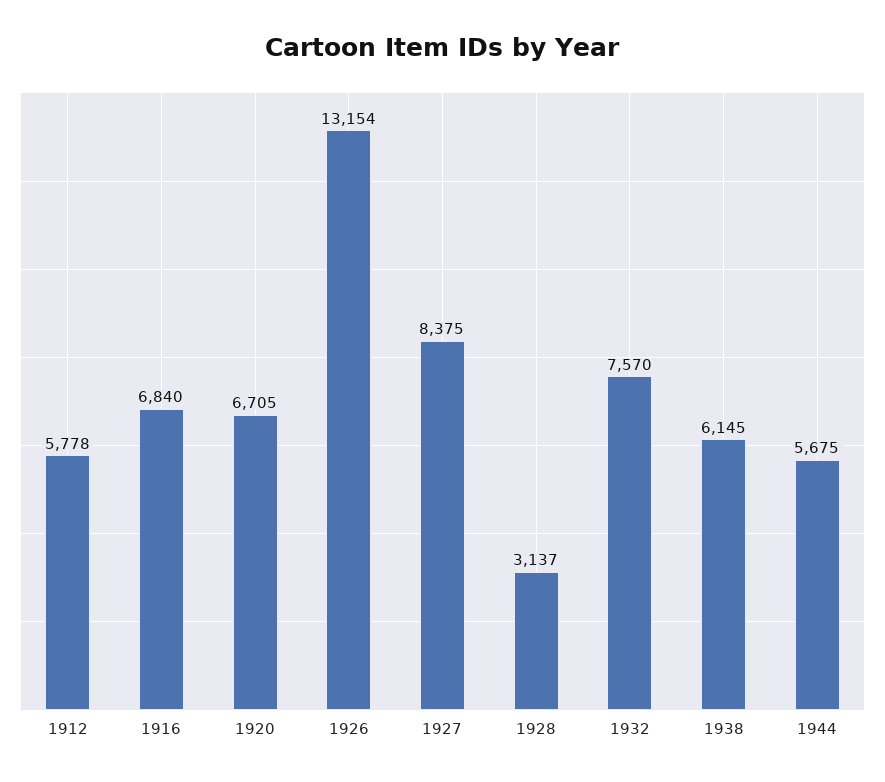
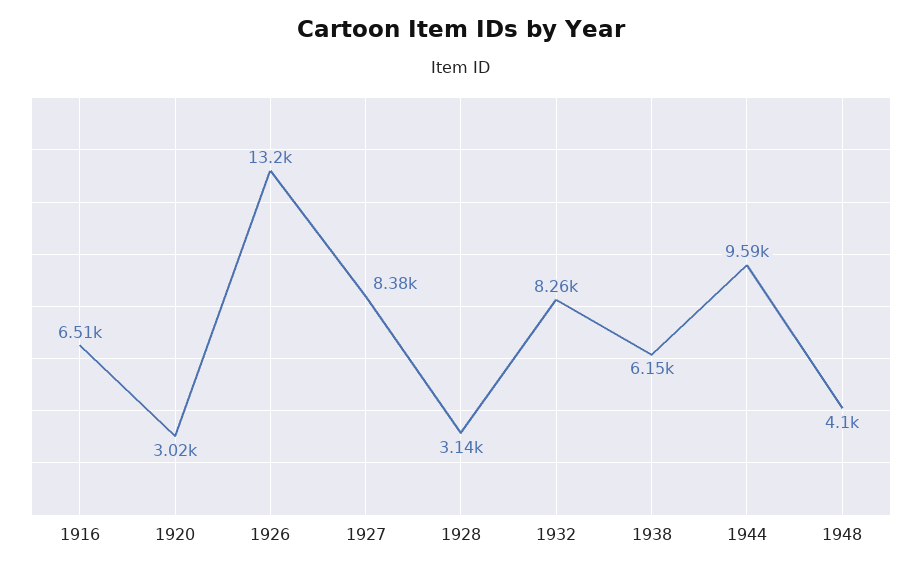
1912: 5778 -> none
1916: 6840 -> 6510
1920: 6705 -> 3020
1932: 7570 -> 8260
1944: 5675 -> 9590
1948: none -> 4100

